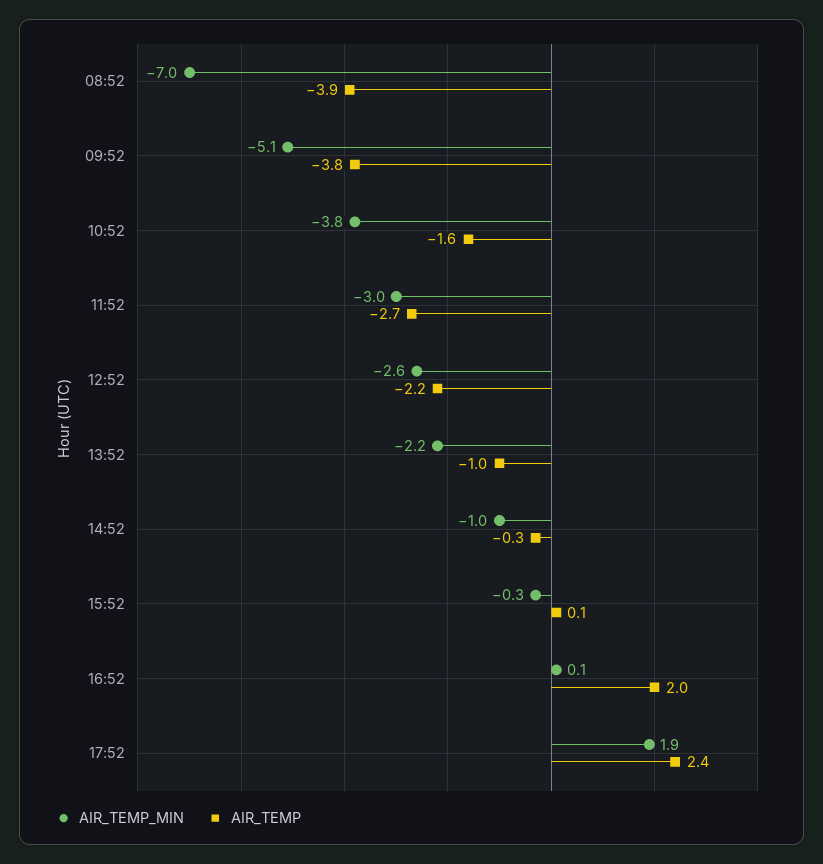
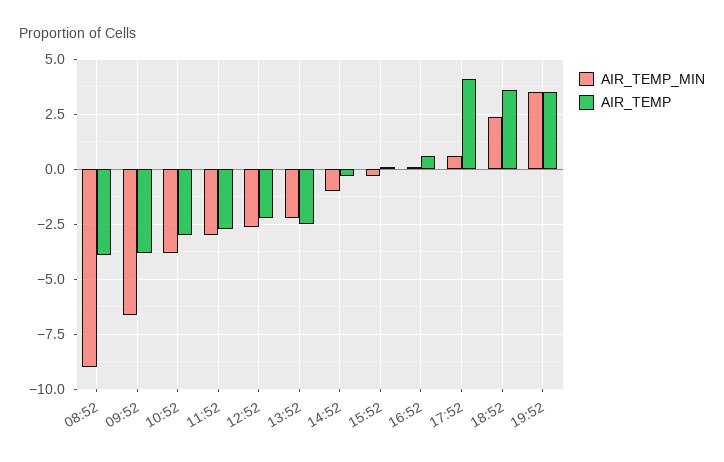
AIR_TEMP_MIN, 08:52: -7 -> -9
AIR_TEMP_MIN, 09:52: -5.1 -> -6.5
AIR_TEMP, 10:52: -1.6 -> -3
AIR_TEMP, 13:52: -1 -> -2.5
AIR_TEMP, 16:52: 2 -> 0.5
AIR_TEMP_MIN, 17:52: 1.9 -> 0.5
AIR_TEMP, 17:52: 2.4 -> 4
AIR_TEMP_MIN, 18:52: none -> 2.5
AIR_TEMP, 18:52: none -> 3.5
AIR_TEMP_MIN, 19:52: none -> 3.5
AIR_TEMP, 19:52: none -> 3.5

